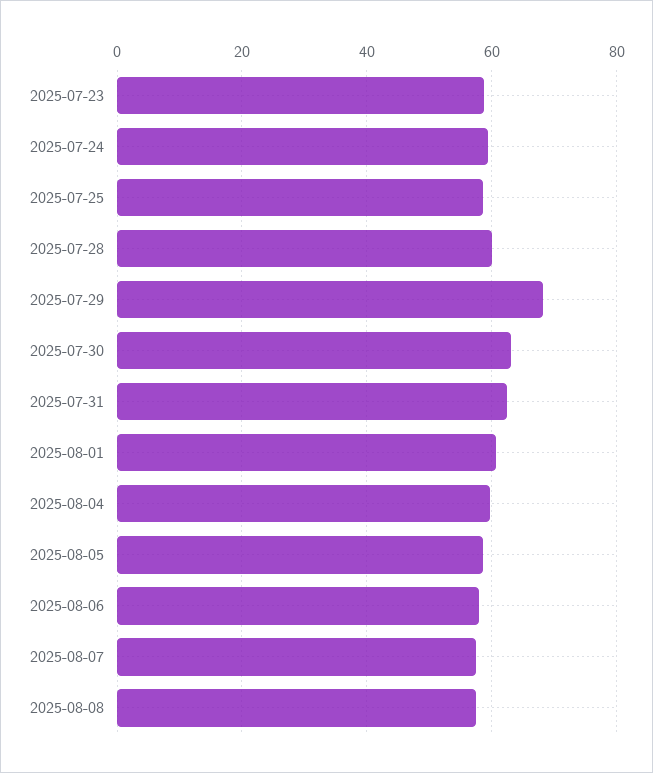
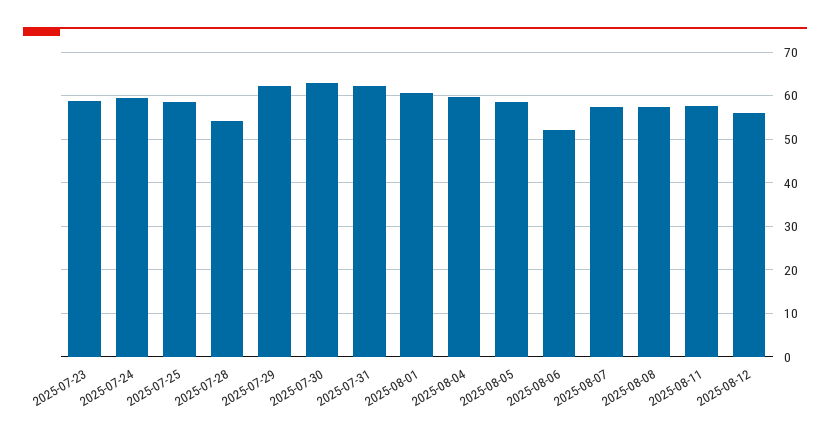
2025-07-28: 60 -> 54
2025-07-29: 68 -> 62
2025-08-06: 58 -> 52
2025-08-11: none -> 58
2025-08-12: none -> 56

